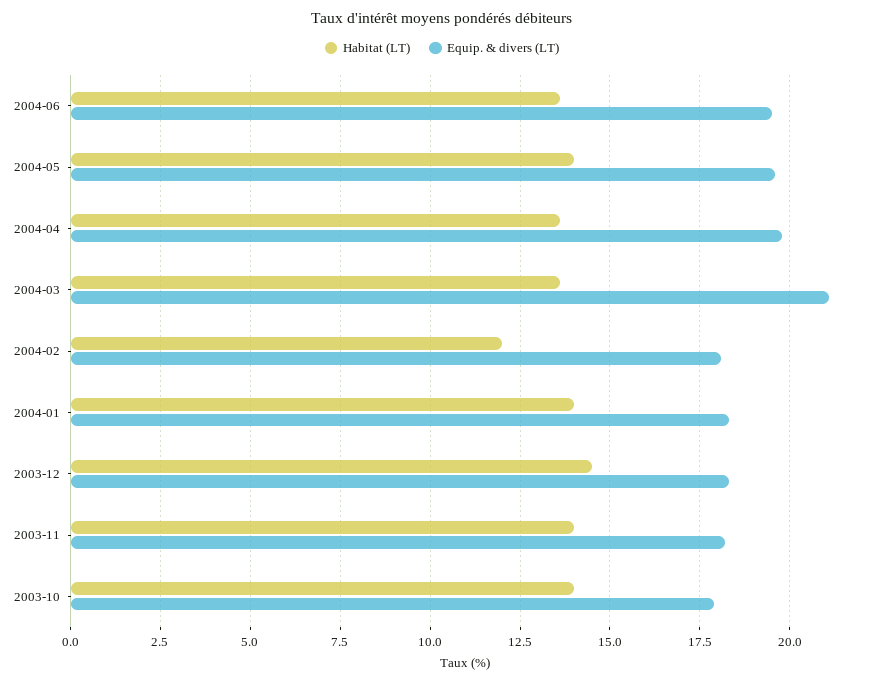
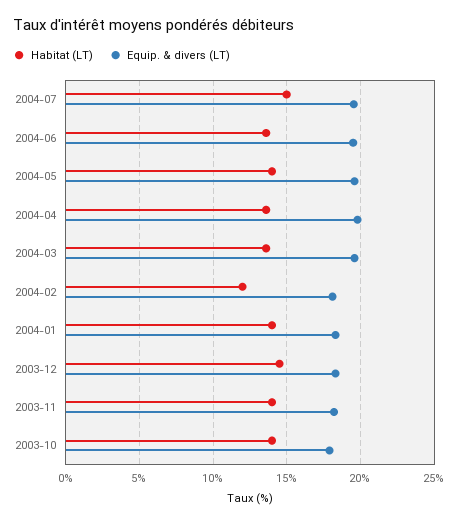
Equip. & divers (LT), 2004-03: 21 -> 19.5
Habitat (LT), 2004-07: none -> 15
Equip. & divers (LT), 2004-07: none -> 19.5

